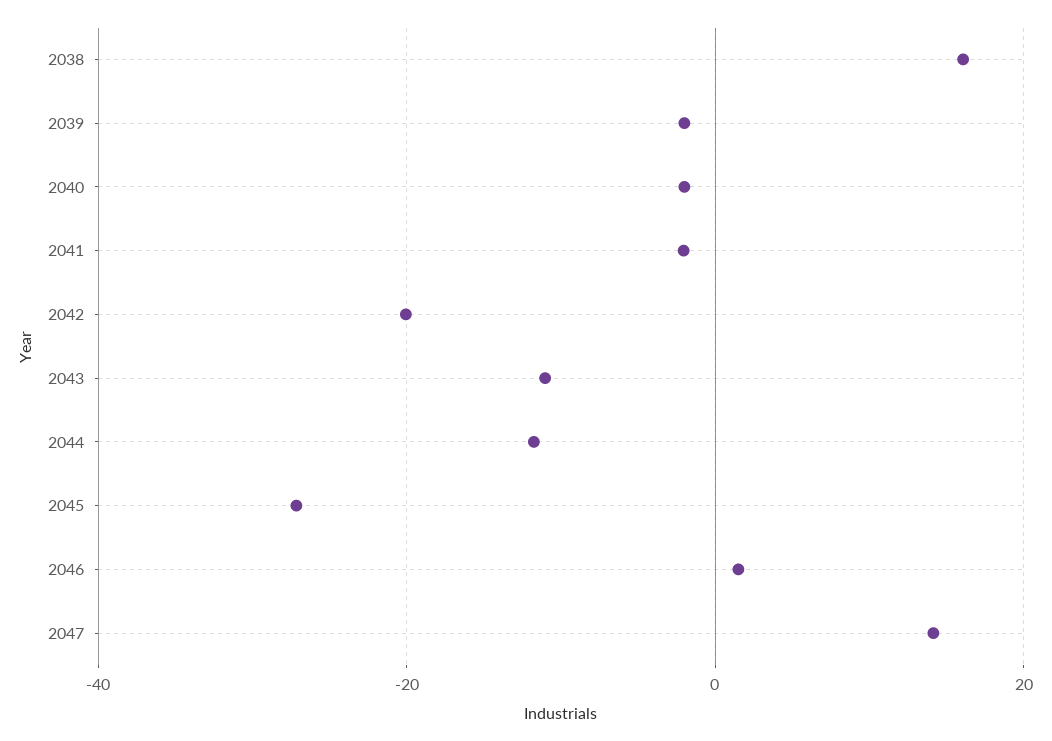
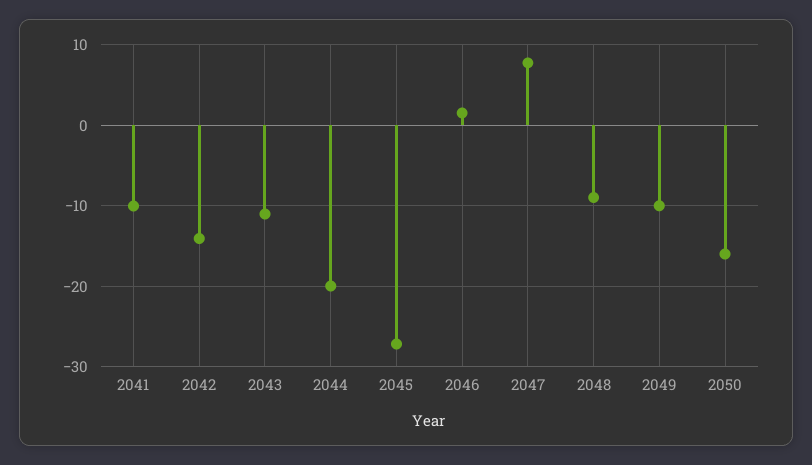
2038: 16 -> none
2039: -2 -> none
2040: -2 -> none
2041: -2 -> -10
2042: -20 -> -14
2044: -12 -> -20
2047: 14 -> 8
2048: none -> -9
2049: none -> -10
2050: none -> -16

